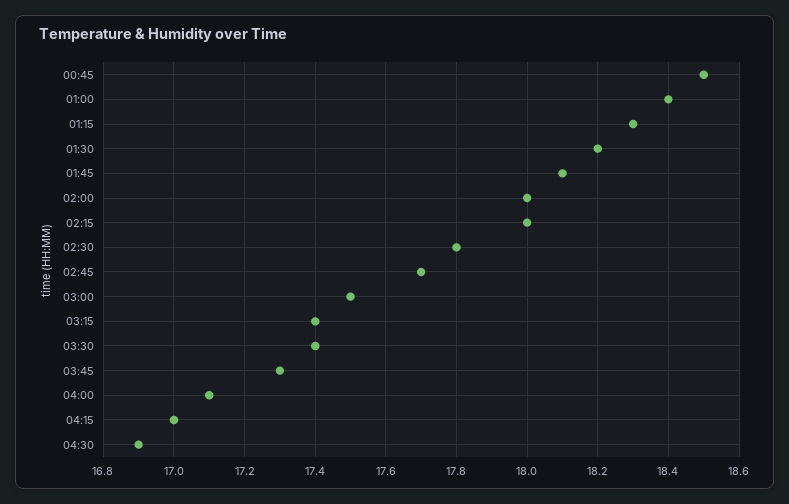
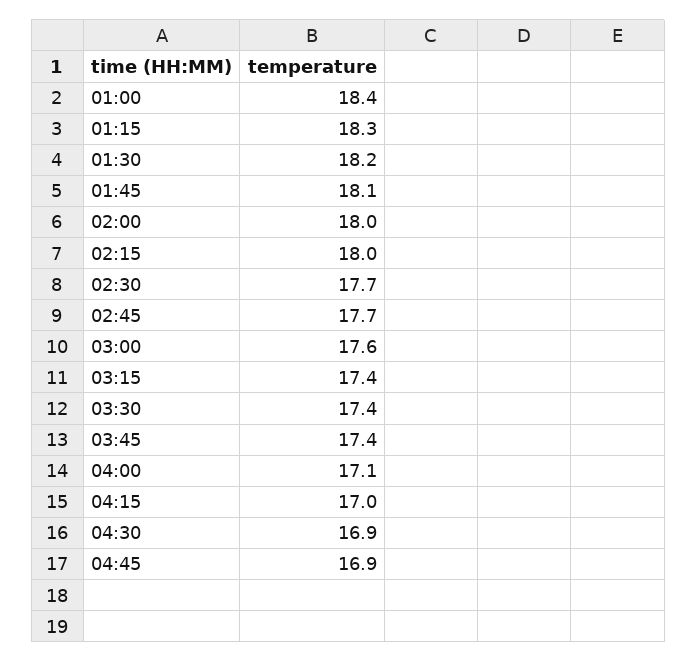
00:45: 18.5 -> none
02:30: 17.8 -> 17.7
03:00: 17.5 -> 17.6
03:45: 17.3 -> 17.4
04:45: none -> 16.9

